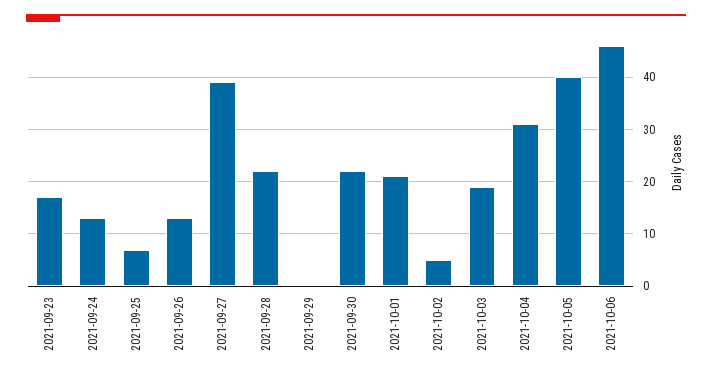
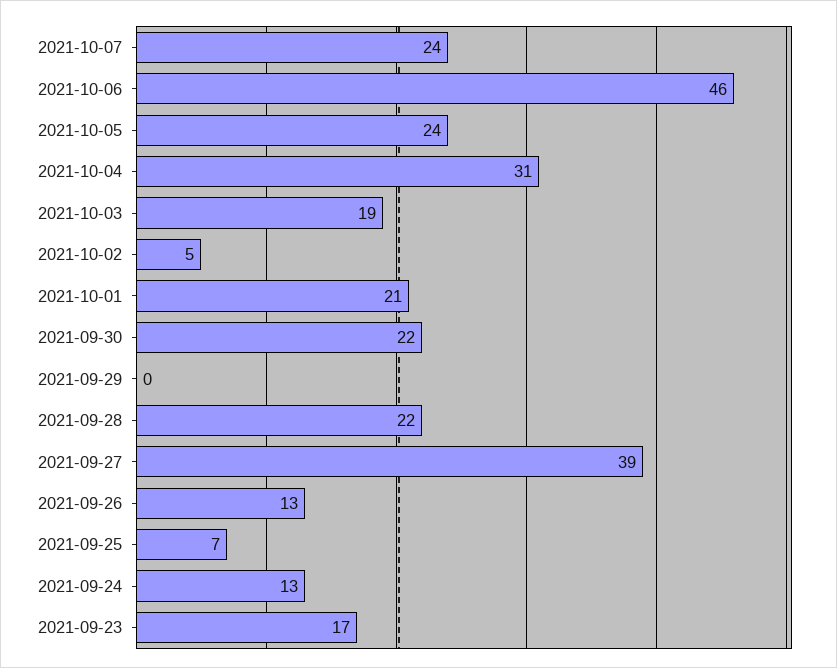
2021-10-05: 40 -> 24
2021-10-07: none -> 24

